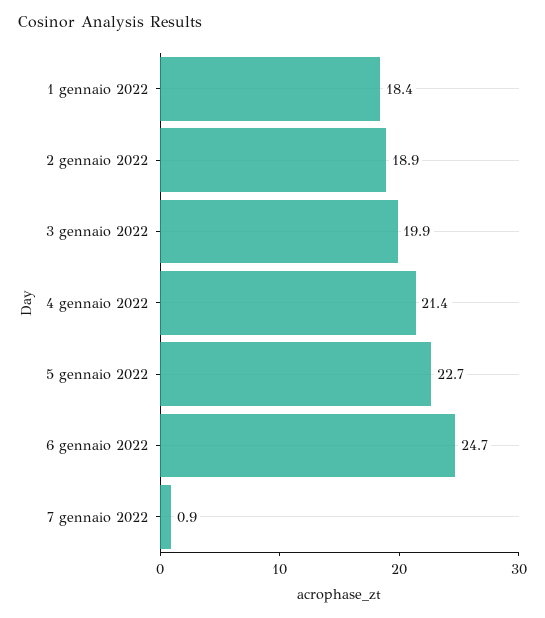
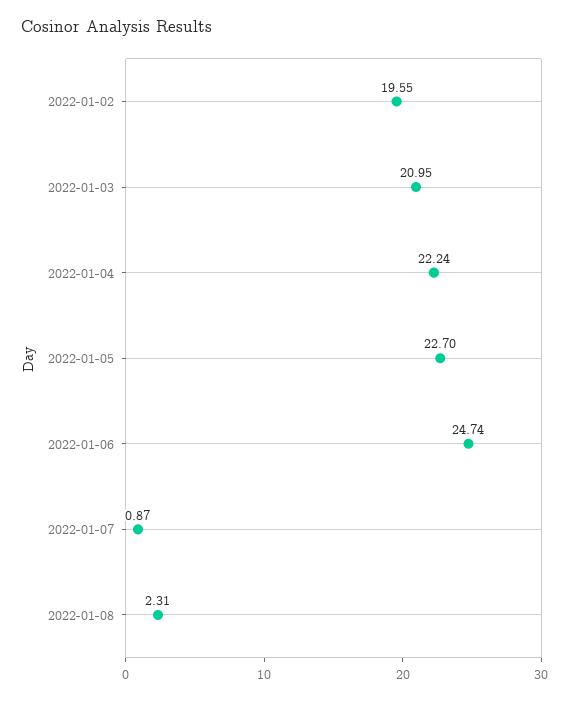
1 gennaio 2022: 18.4 -> none
2 gennaio 2022: 18.9 -> 19.55
3 gennaio 2022: 19.9 -> 20.95
4 gennaio 2022: 21.4 -> 22.24
2022-01-08: none -> 2.31

